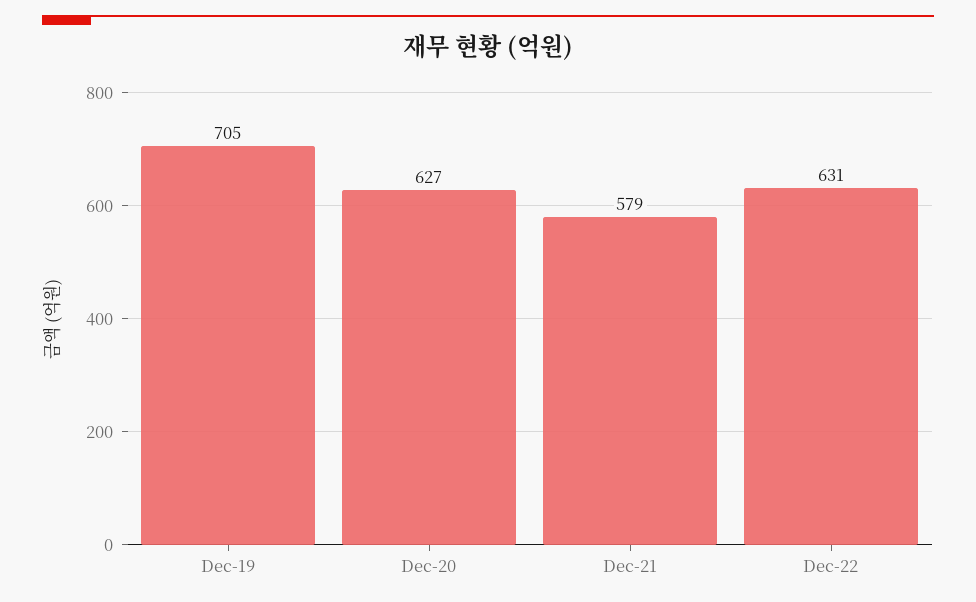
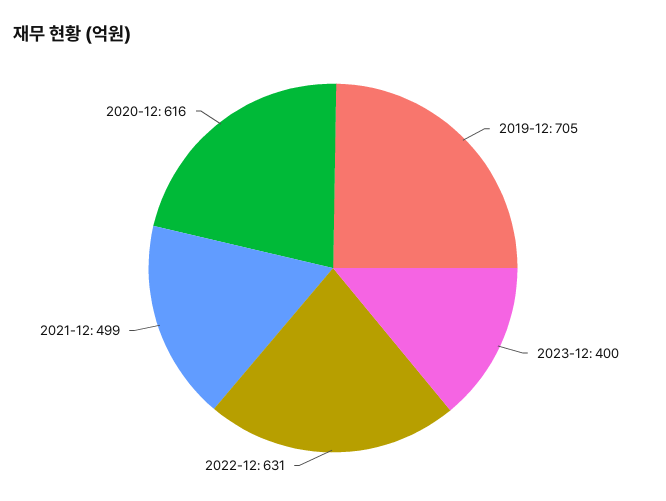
Dec-20: 627 -> 616
Dec-21: 579 -> 499
2023-12: none -> 400

